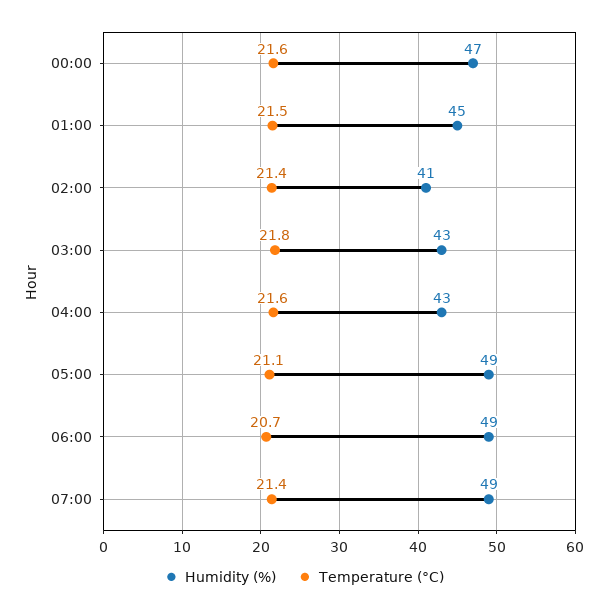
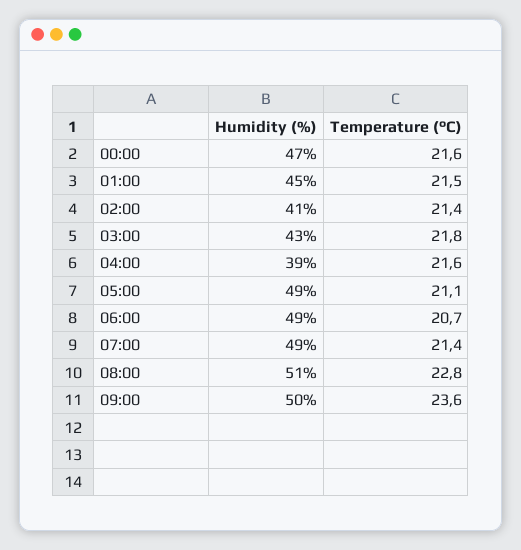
Humidity (%), 04:00: 43 -> 39
Humidity (%), 08:00: none -> 51
Temperature (°C), 08:00: none -> 22.8
Humidity (%), 09:00: none -> 50
Temperature (°C), 09:00: none -> 23.6

